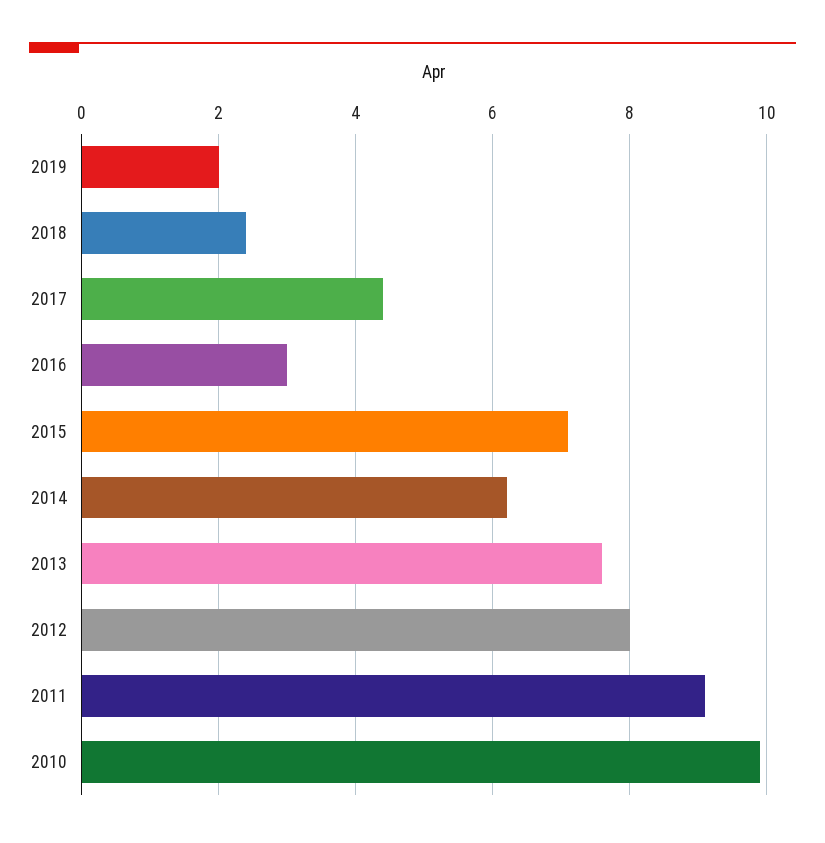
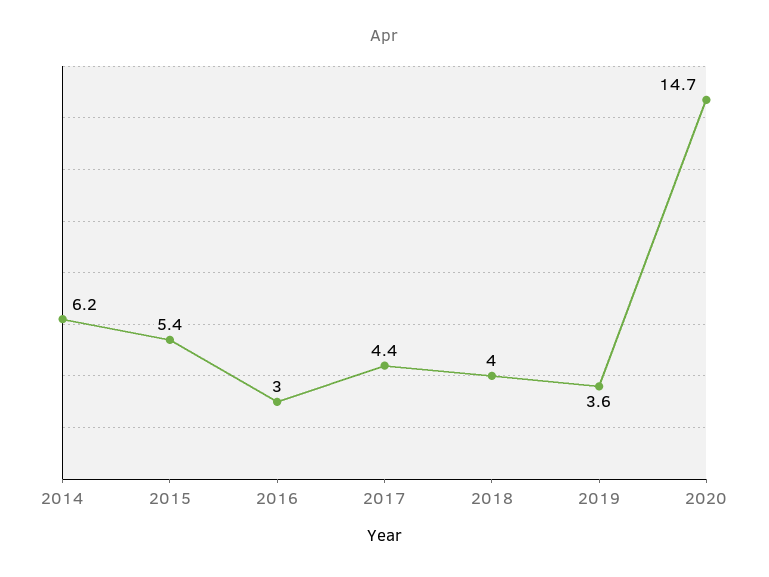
2019: 2 -> 3.6
2018: 2.5 -> 4
2015: 7 -> 5.4
2013: 7.5 -> none
2012: 8 -> none
2011: 9 -> none
2010: 10 -> none
2020: none -> 14.7

